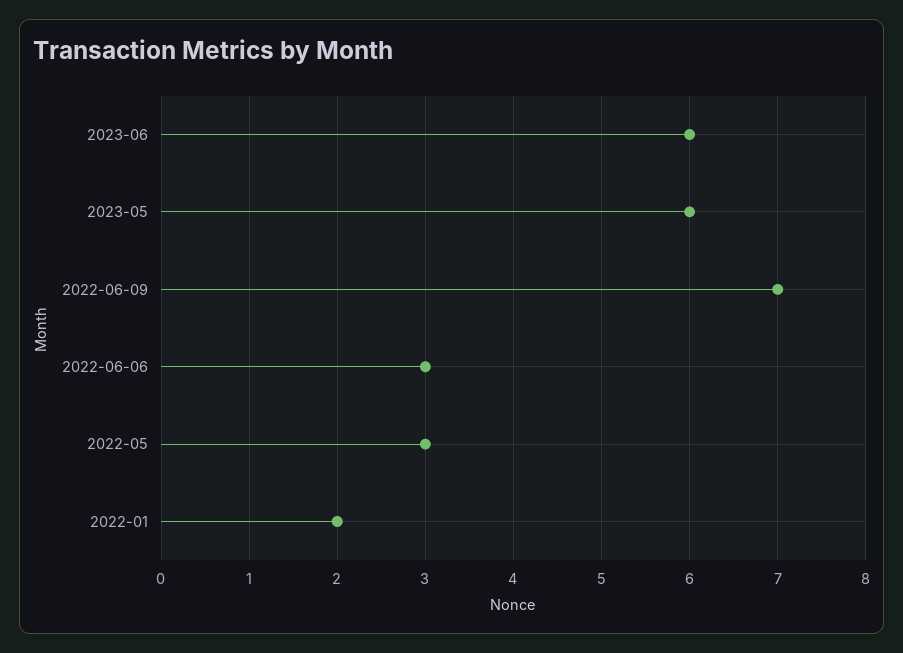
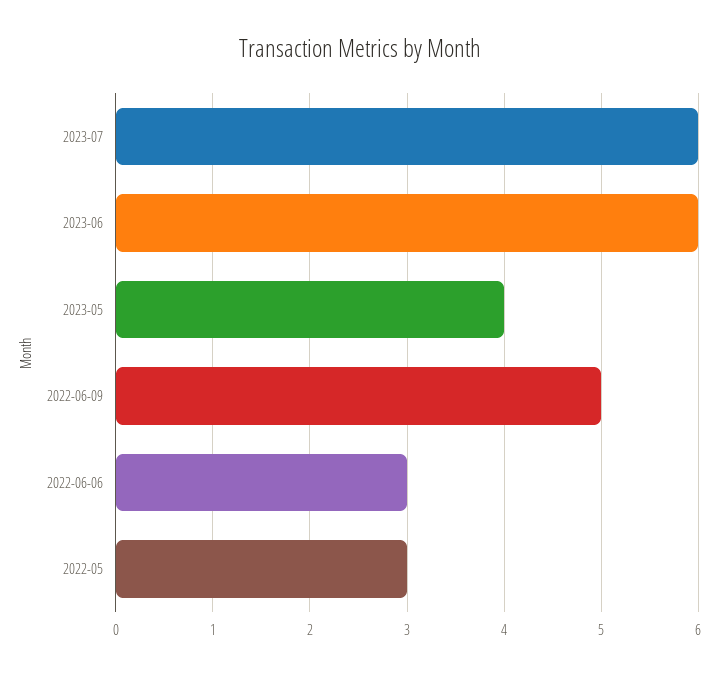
2023-05: 6 -> 4
2022-06-09: 7 -> 5
2022-01: 2 -> none
2023-07: none -> 6

